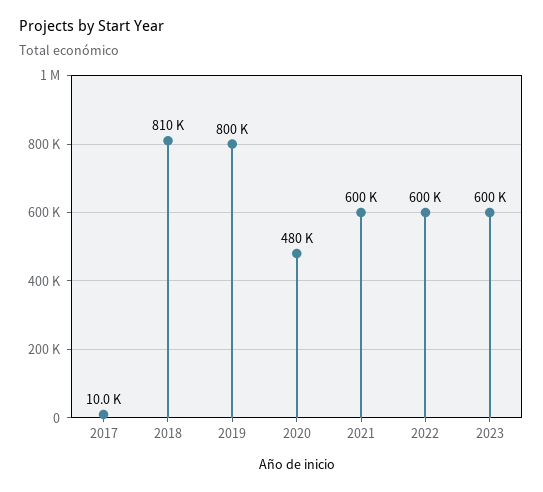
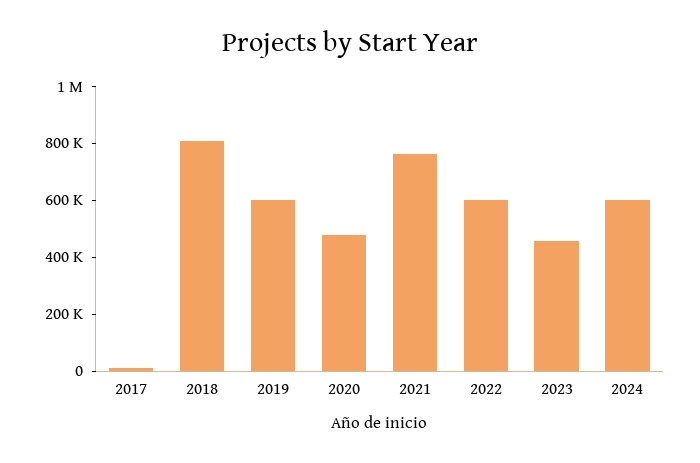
2019: 800000 -> 600000
2021: 600000 -> 750000
2023: 600000 -> 450000
2024: none -> 600000

